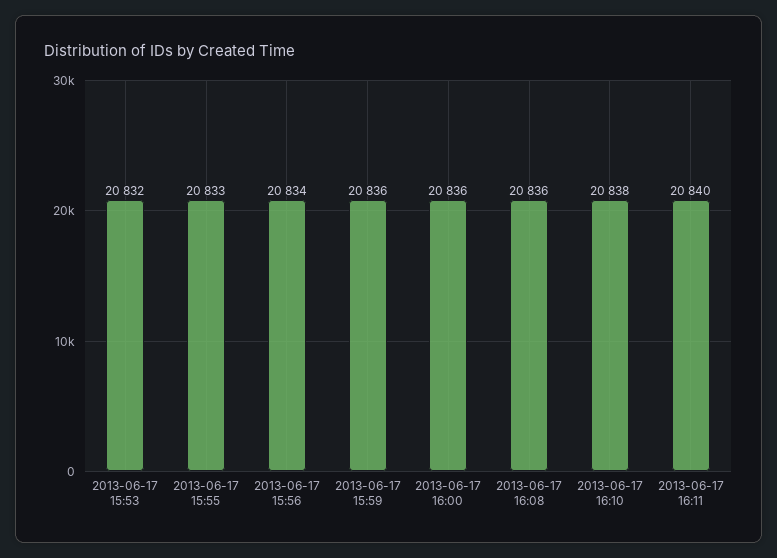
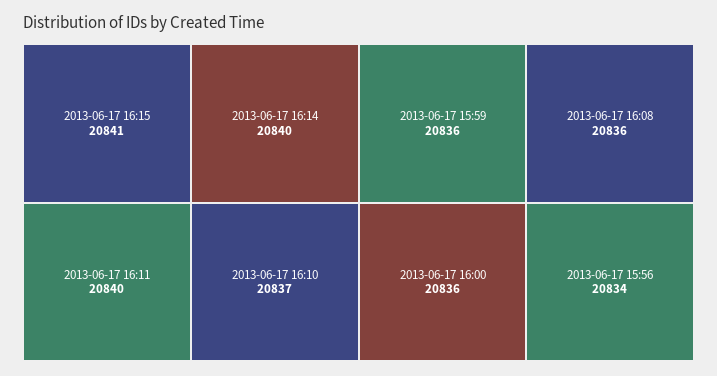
2013-06-17 15:53: 20832 -> none
2013-06-17 15:55: 20833 -> none
2013-06-17 16:10: 20838 -> 20837
2013-06-17 16:15: none -> 20841
2013-06-17 16:14: none -> 20840

